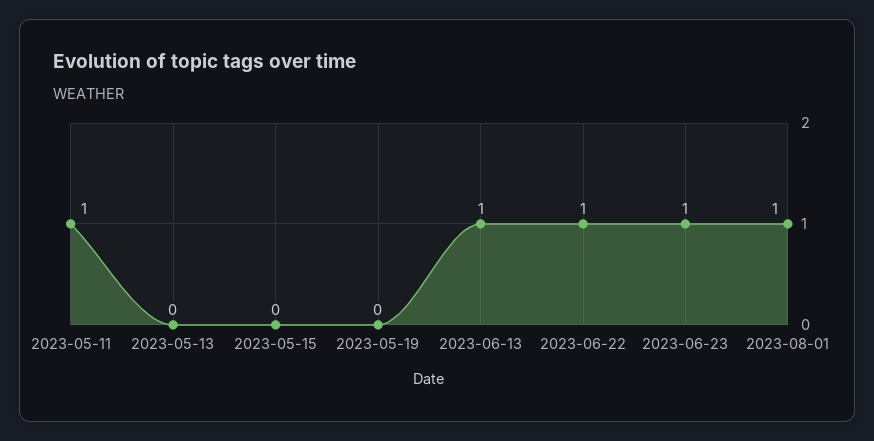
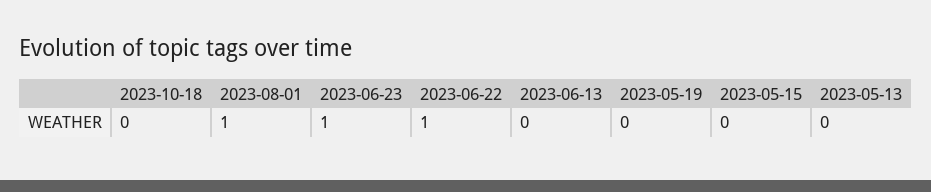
2023-05-11: 1 -> none
2023-06-13: 1 -> 0
2023-10-18: none -> 0

